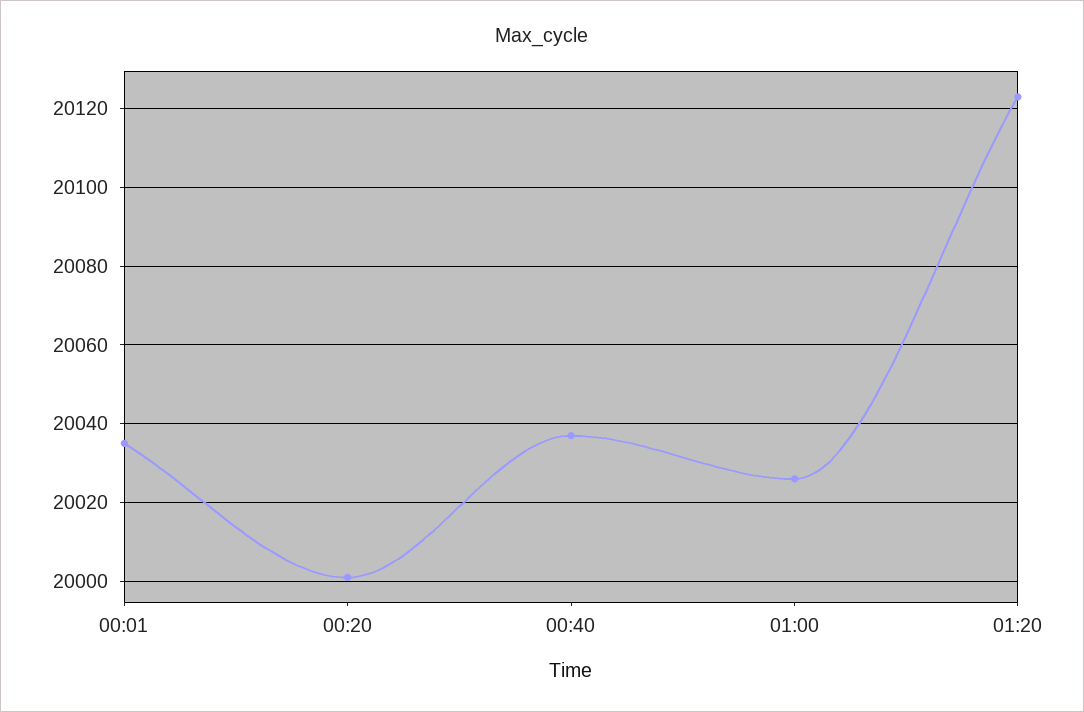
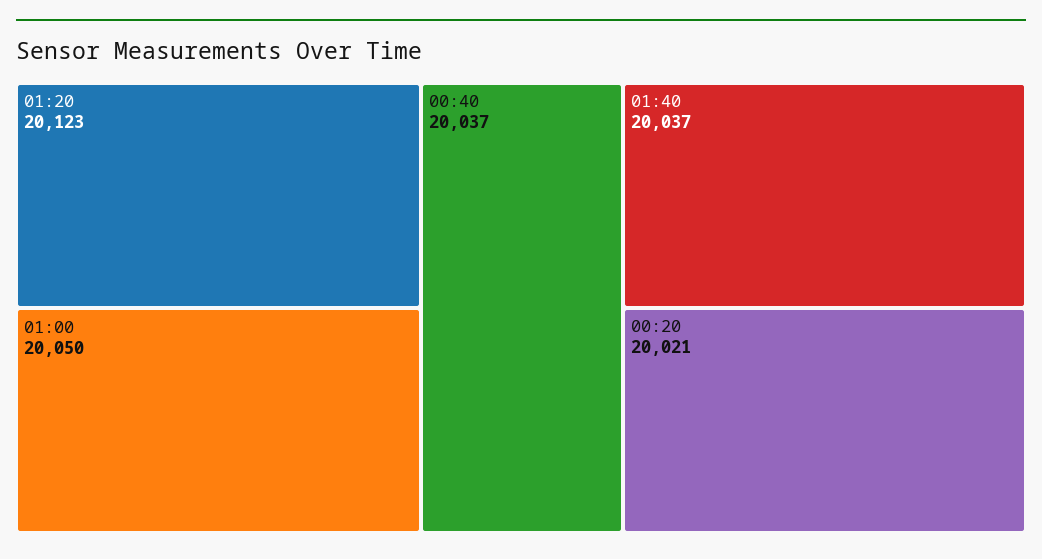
00:01: 20035 -> none
00:20: 20000 -> 20021
01:00: 20025 -> 20050
01:40: none -> 20037

